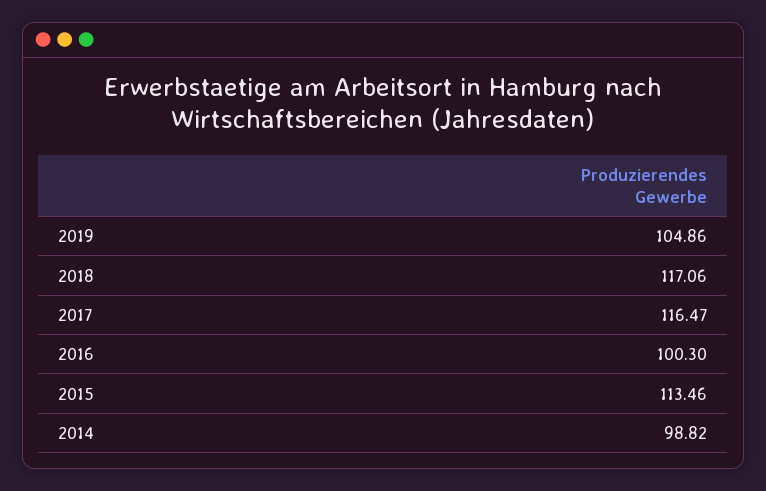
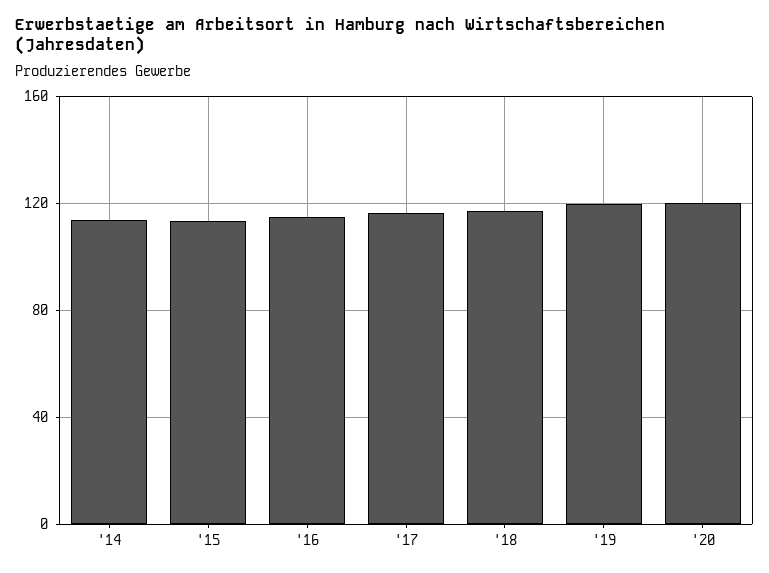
2019: 104.86 -> 120
2016: 100.3 -> 115
2014: 98.82 -> 115
'20: none -> 120

